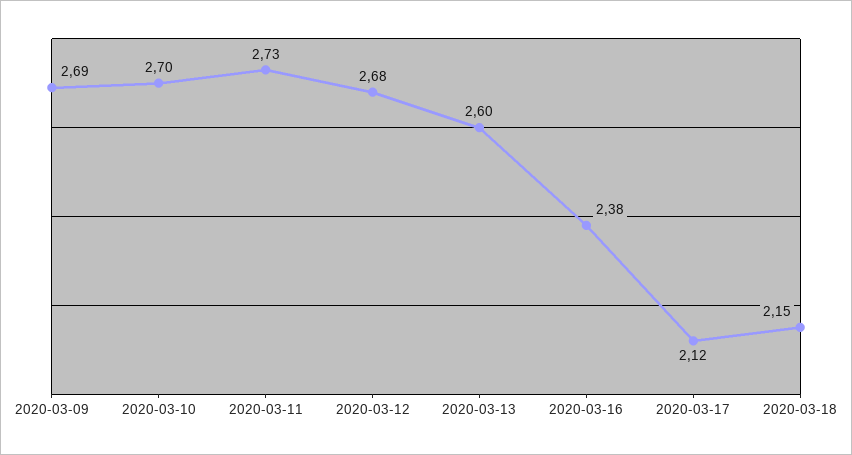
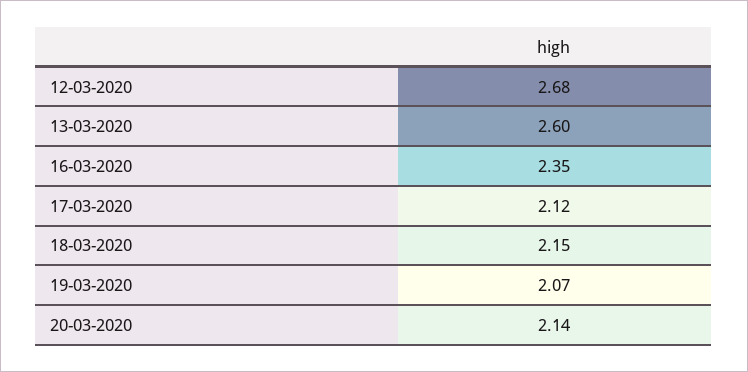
2020-03-09: 2.69 -> none
2020-03-10: 2.7 -> none
2020-03-11: 2.73 -> none
2020-03-16: 2.38 -> 2.35
19-03-2020: none -> 2.07
20-03-2020: none -> 2.14

